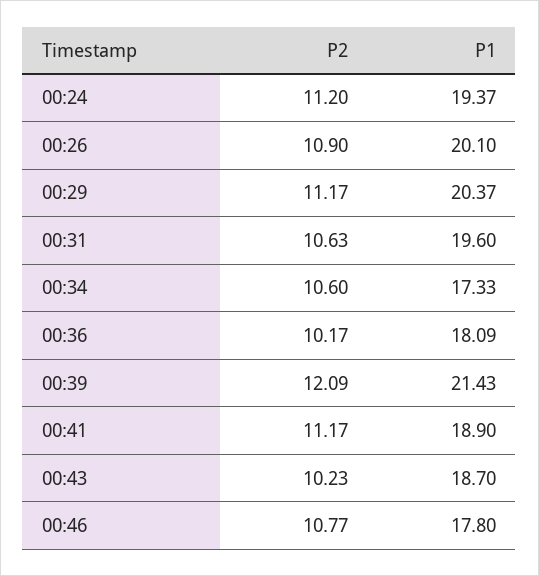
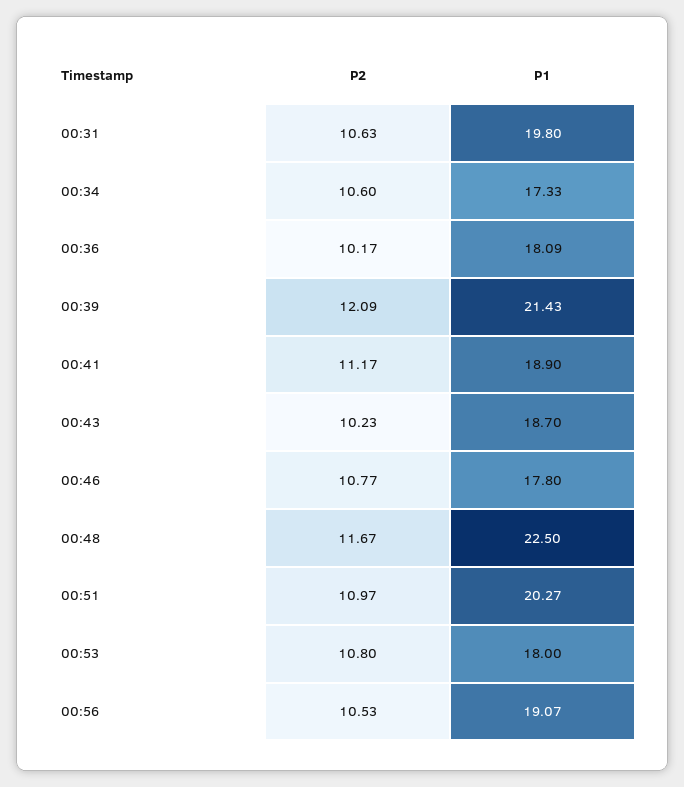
P2, 00:24: 11.2 -> none
P1, 00:24: 19.37 -> none
P2, 00:26: 10.9 -> none
P1, 00:26: 20.1 -> none
P2, 00:29: 11.17 -> none
P1, 00:29: 20.37 -> none
P1, 00:31: 19.6 -> 19.8
P2, 00:48: none -> 11.67
P1, 00:48: none -> 22.5
P2, 00:51: none -> 10.97
P1, 00:51: none -> 20.27
P2, 00:53: none -> 10.8
P1, 00:53: none -> 18
P2, 00:56: none -> 10.53
P1, 00:56: none -> 19.07

